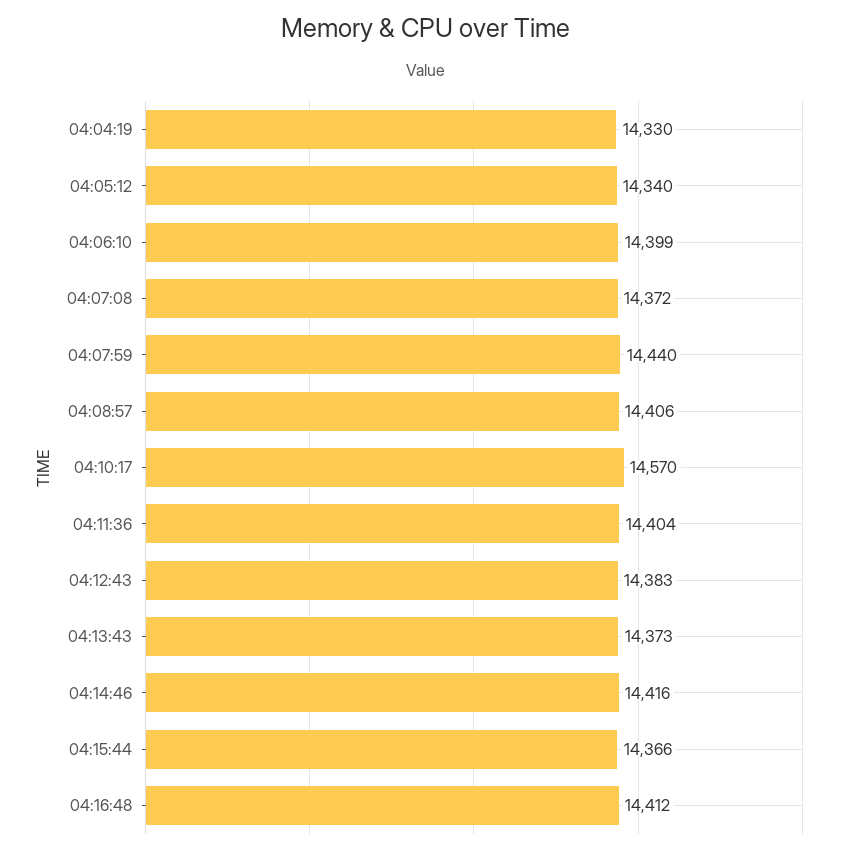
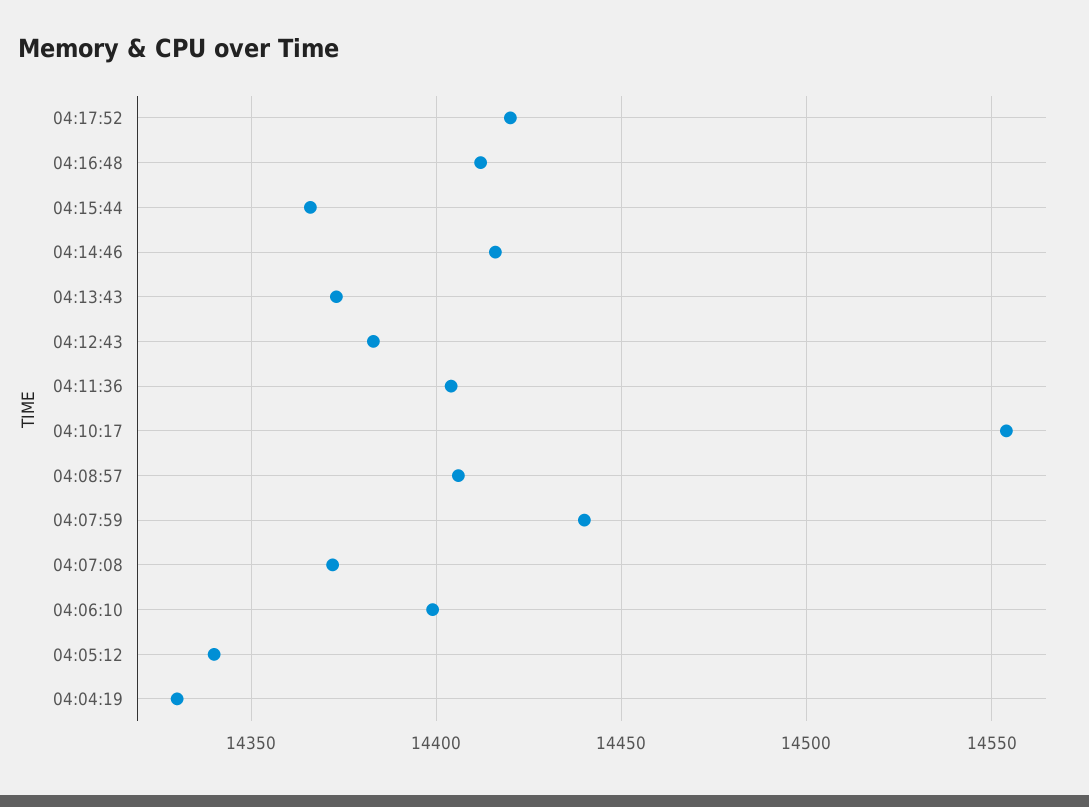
04:10:17: 14570 -> 14555
04:17:52: none -> 14420

